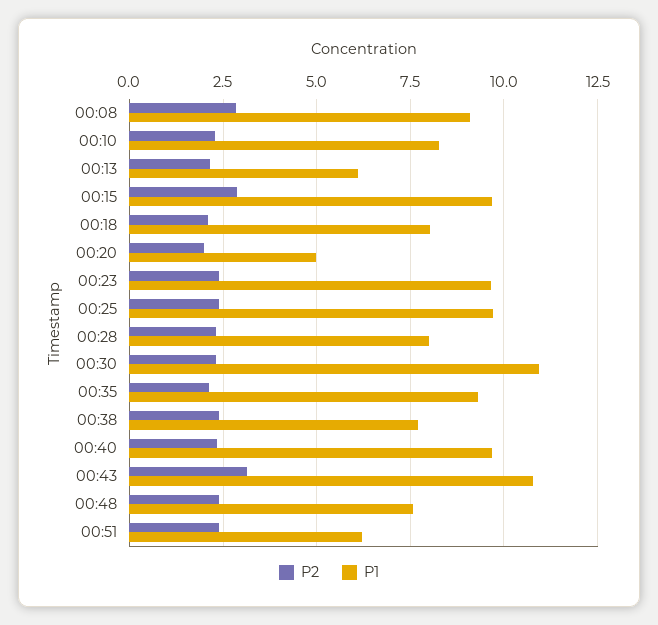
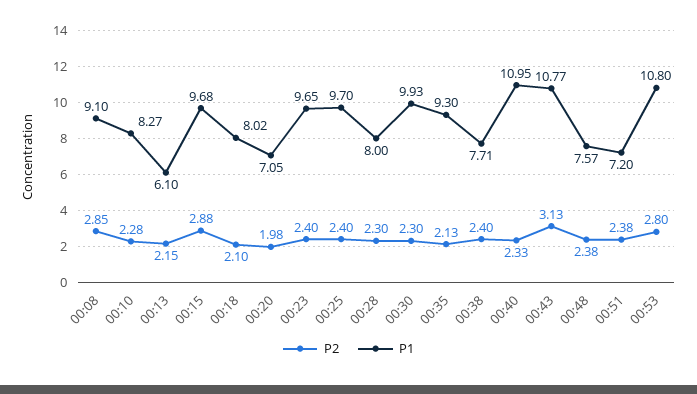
P1, 00:20: 5 -> 7.05
P1, 00:30: 11 -> 9.93
P1, 00:40: 9.75 -> 10.95
P1, 00:51: 6.25 -> 7.2
P2, 00:53: none -> 2.8
P1, 00:53: none -> 10.8

